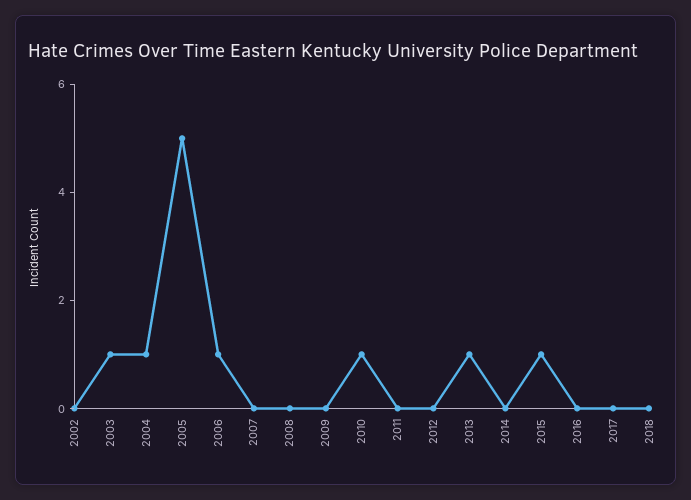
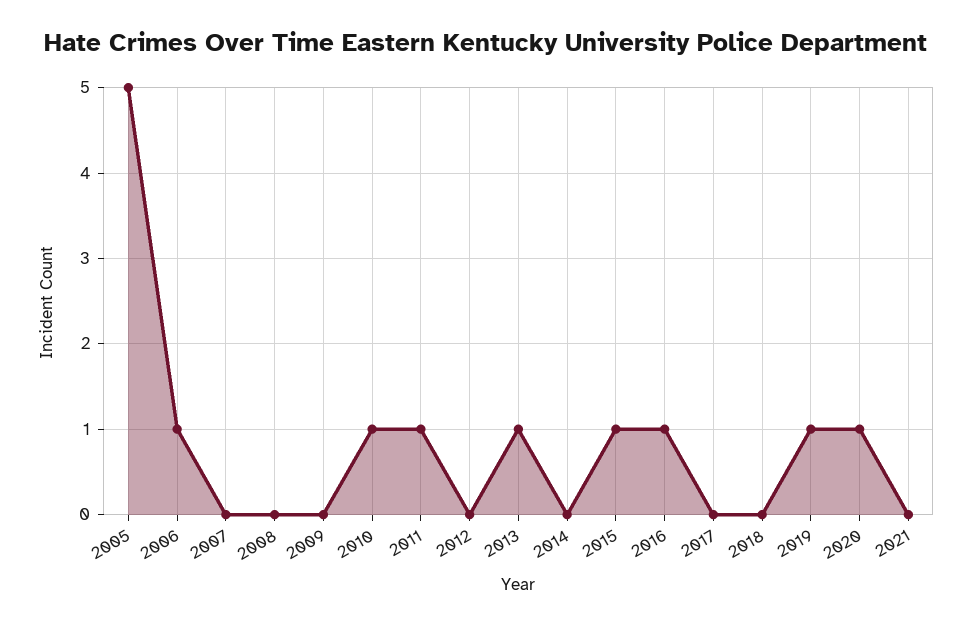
2002: 0 -> none
2003: 1 -> none
2004: 1 -> none
2011: 0 -> 1
2016: 0 -> 1
2019: none -> 1
2020: none -> 1
2021: none -> 0

